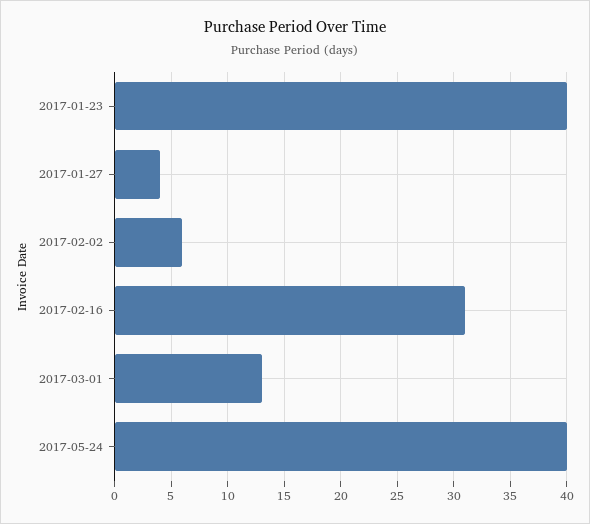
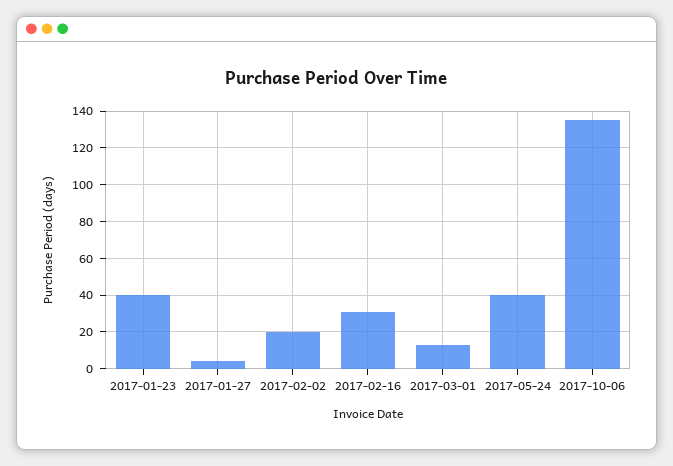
2017-02-02: 6 -> 20
2017-10-06: none -> 135

